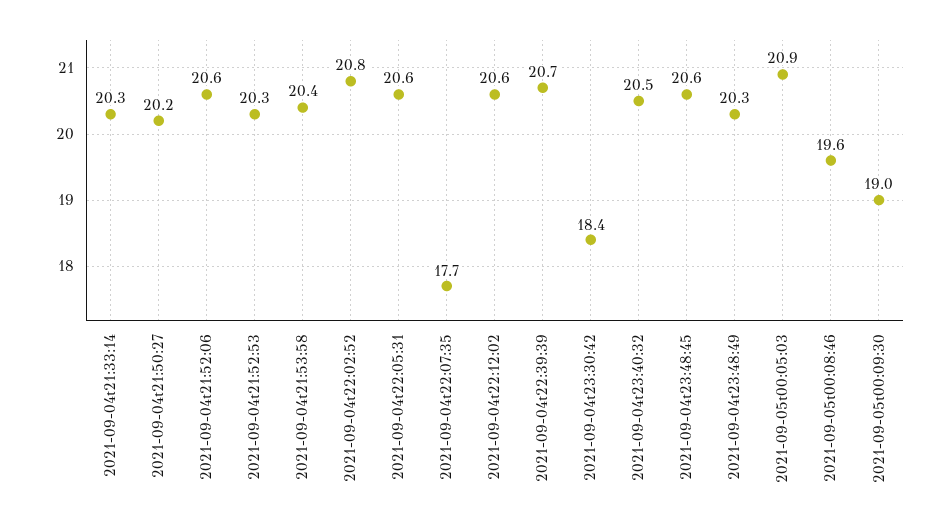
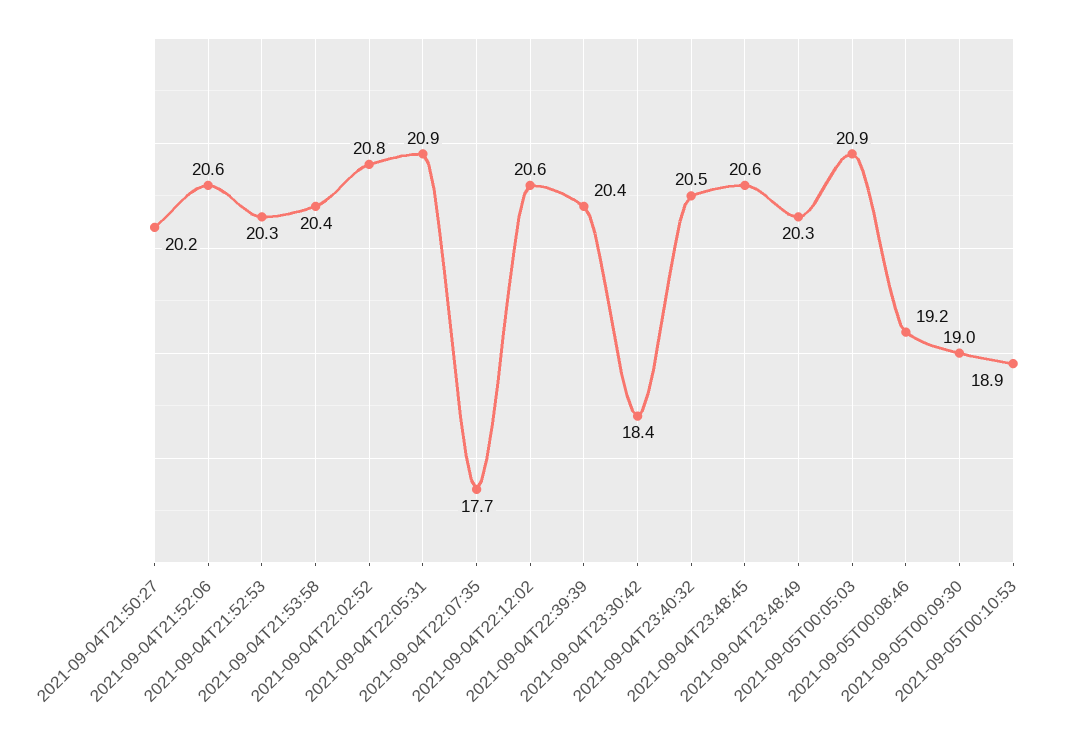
2021-09-04t21:33:14: 20.3 -> none
2021-09-04t22:05:31: 20.6 -> 20.9
2021-09-04t22:39:39: 20.7 -> 20.4
2021-09-05t00:08:46: 19.6 -> 19.2
2021-09-05T00:10:53: none -> 18.9

